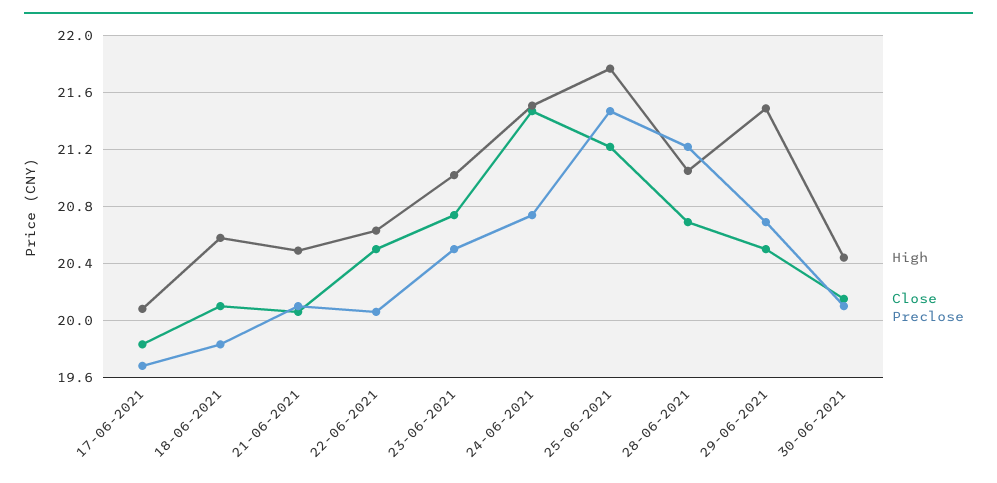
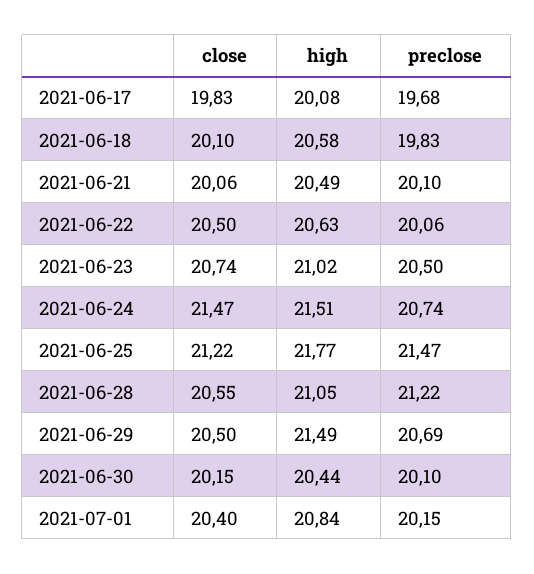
Close, 28-06-2021: 20.7 -> 20.55
Close, 2021-07-01: none -> 20.4
High, 2021-07-01: none -> 20.84
Preclose, 2021-07-01: none -> 20.15

